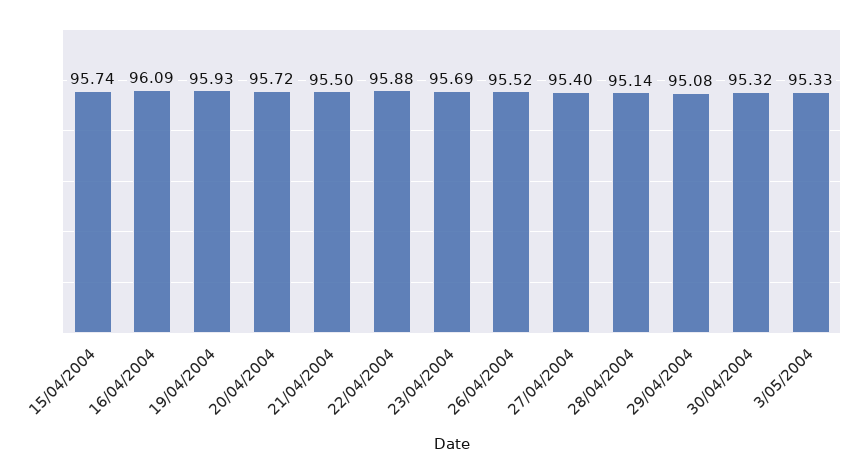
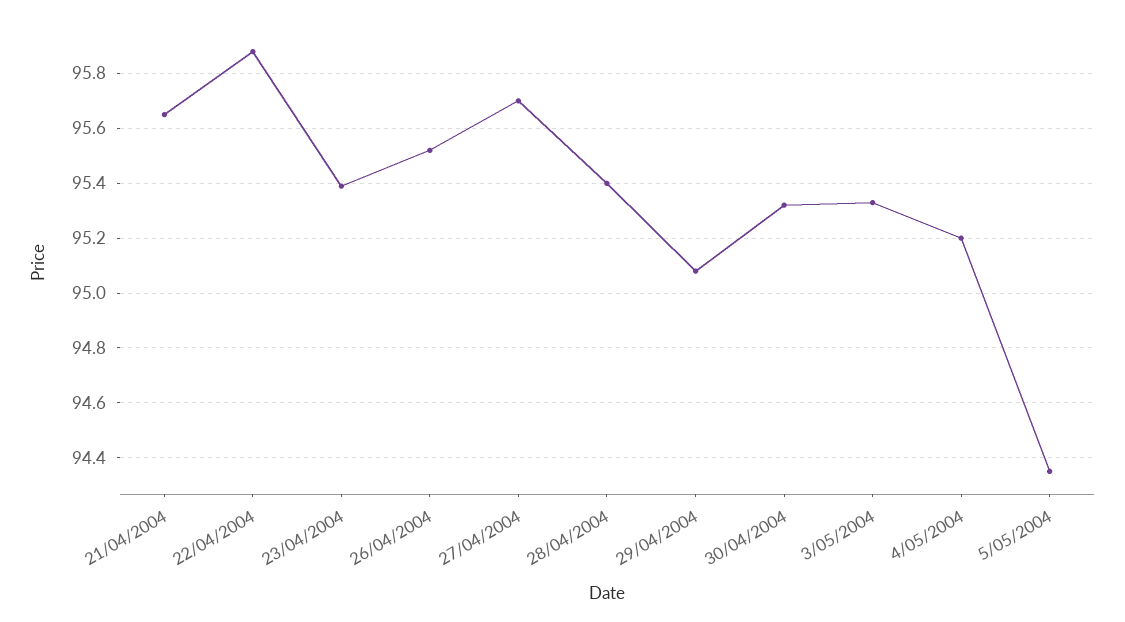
15/04/2004: 95.74 -> none
16/04/2004: 96.09 -> none
19/04/2004: 95.93 -> none
20/04/2004: 95.72 -> none
21/04/2004: 95.5 -> 95.65
23/04/2004: 95.69 -> 95.4
27/04/2004: 95.4 -> 95.7
28/04/2004: 95.14 -> 95.4
4/05/2004: none -> 95.2
5/05/2004: none -> 94.35

